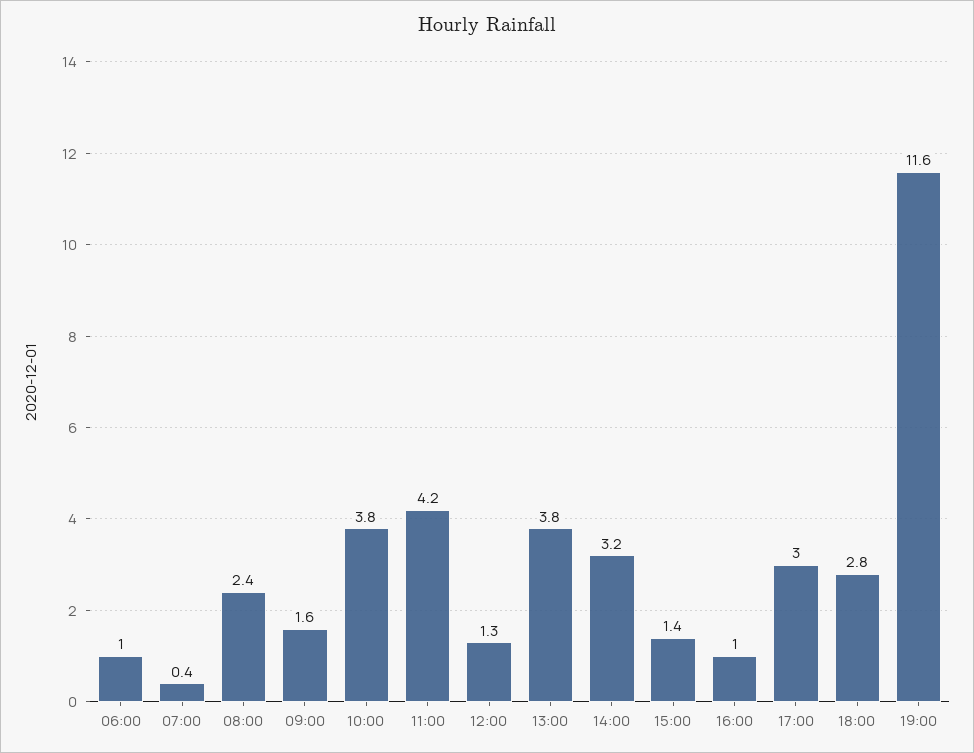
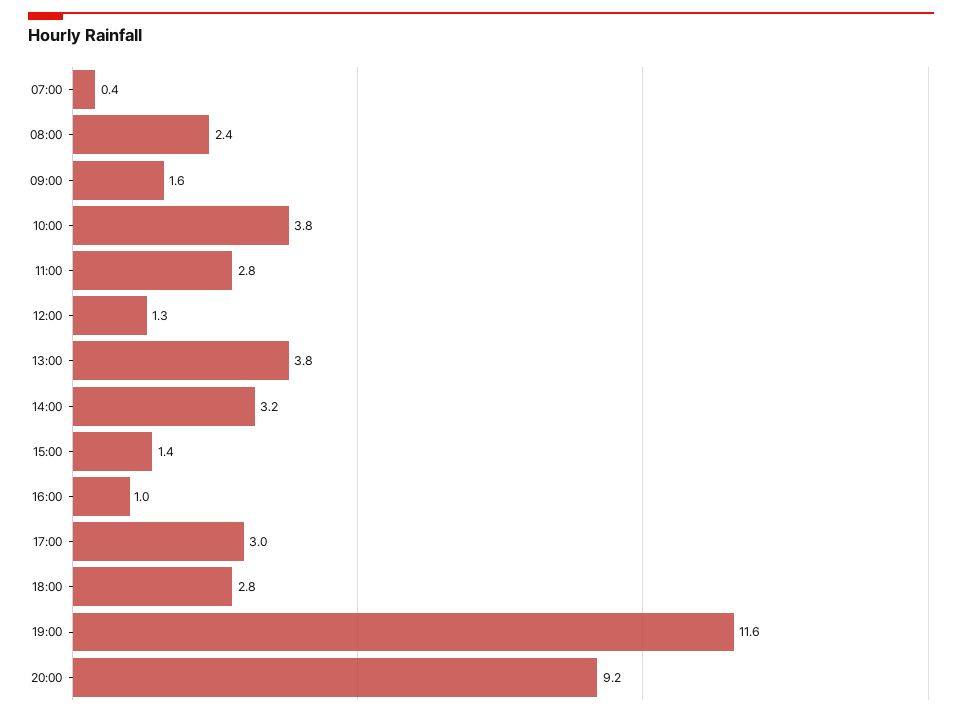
06:00: 1 -> none
11:00: 4.2 -> 2.8
20:00: none -> 9.2

